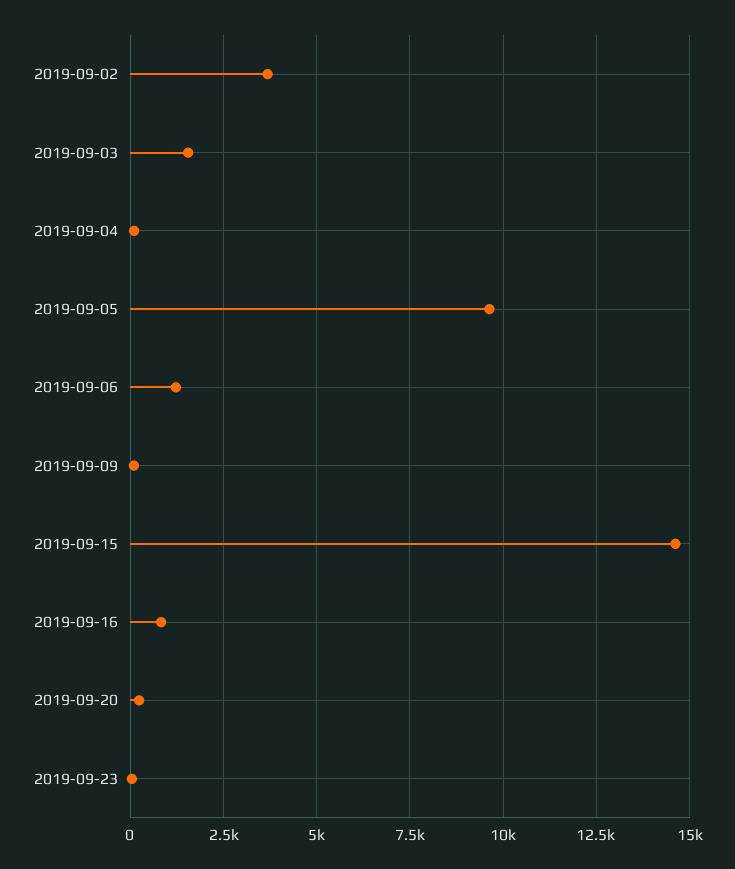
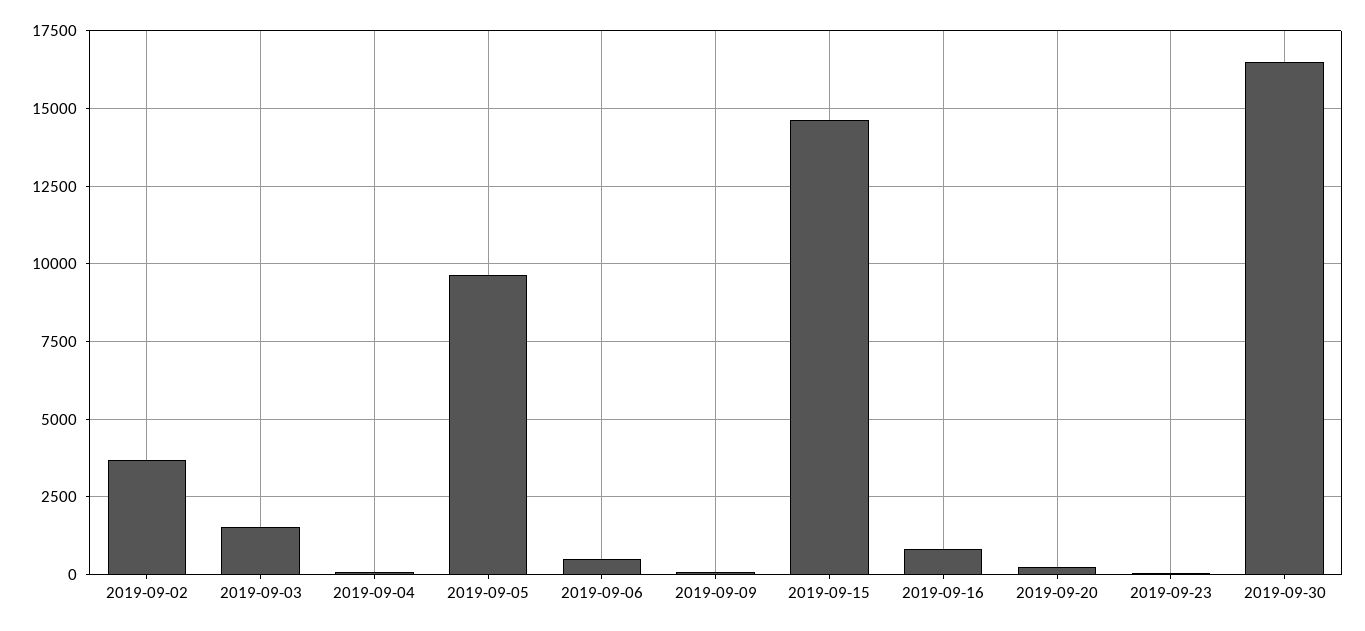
2019-09-06: 1250 -> 500
2019-09-30: none -> 16500

